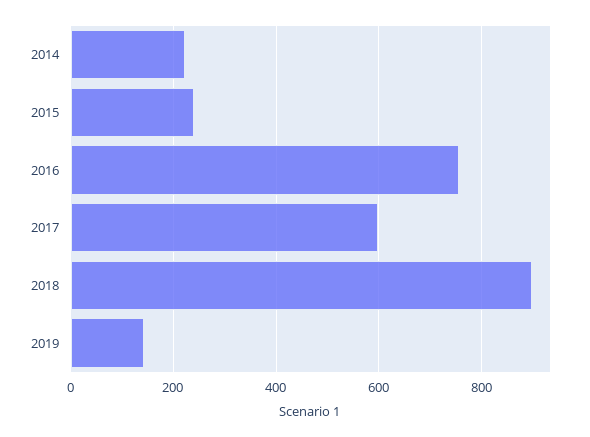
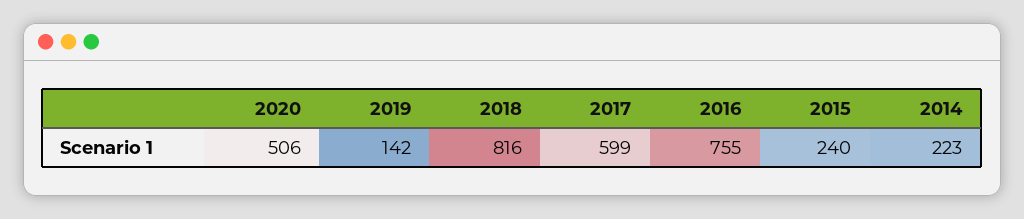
2018: 900 -> 816
2020: none -> 506

